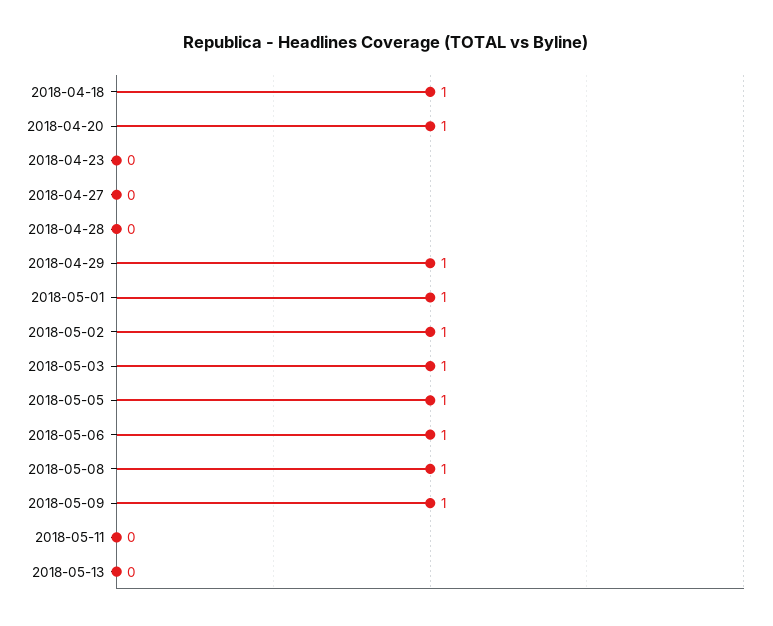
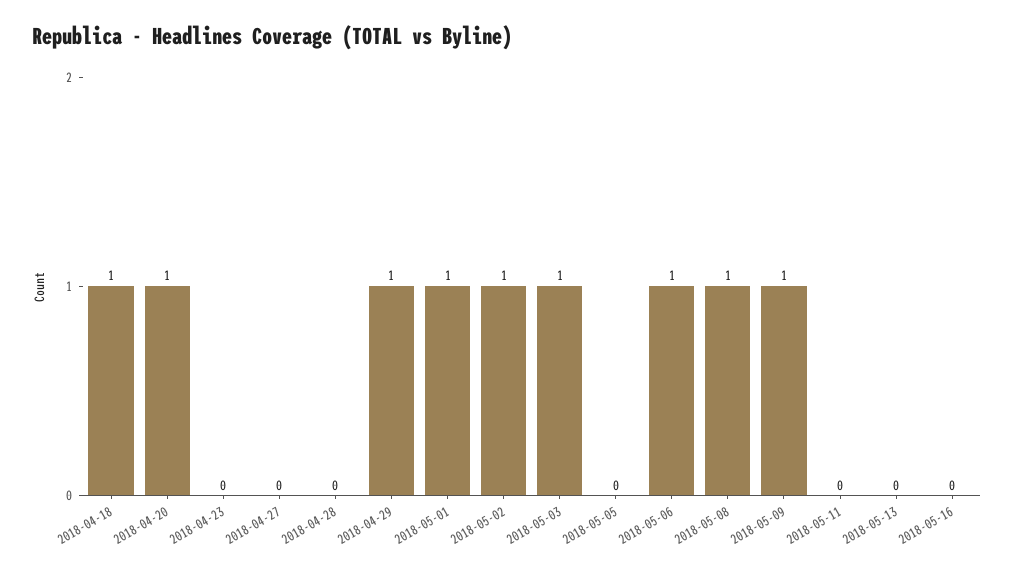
2018-05-05: 1 -> 0
2018-05-16: none -> 0

